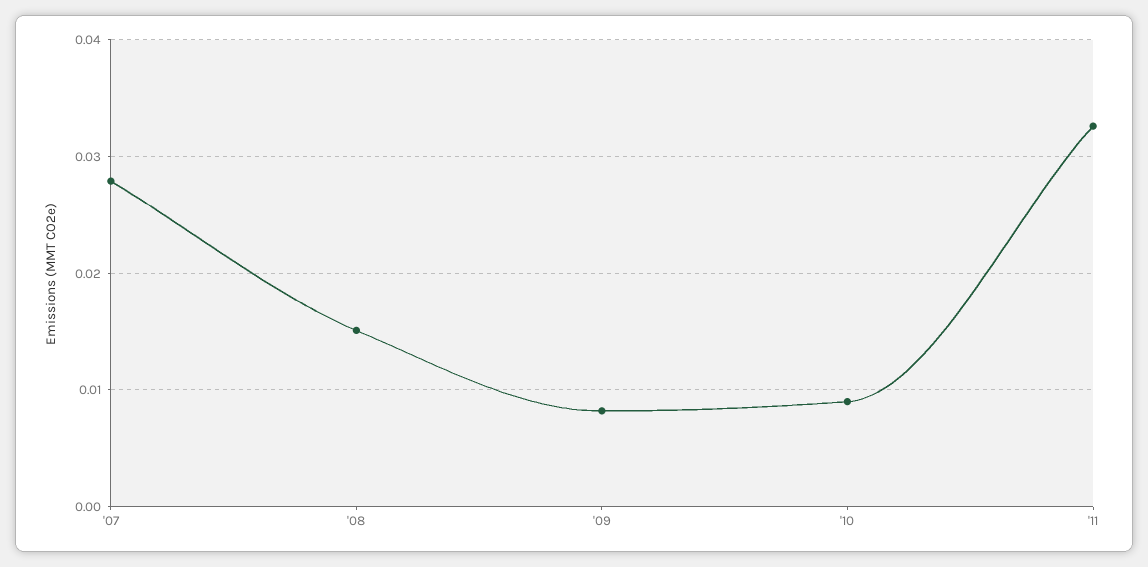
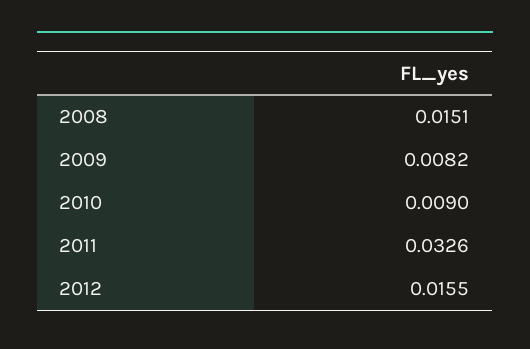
'07: 0.028 -> none
2012: none -> 0.0155

